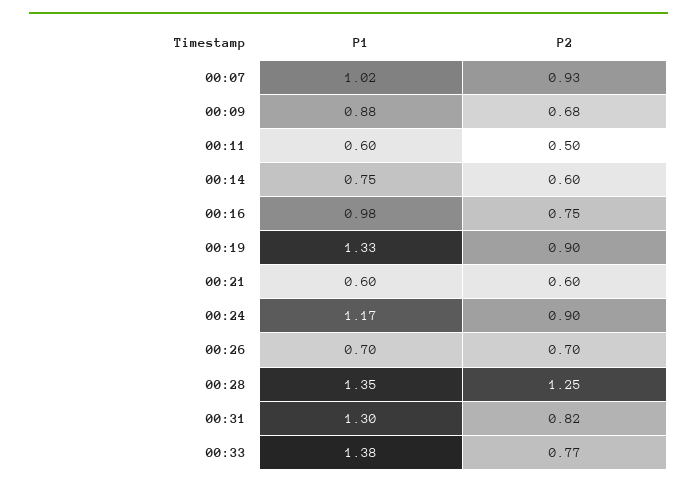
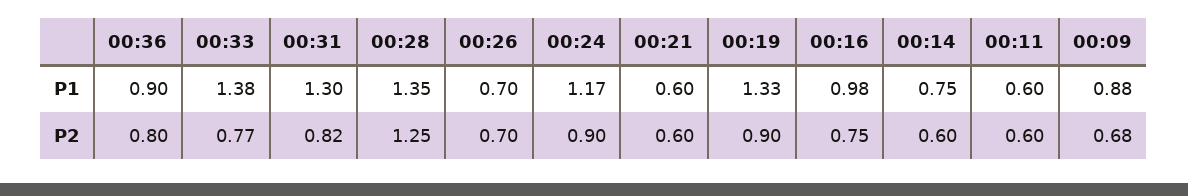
P1, 00:07: 1.02 -> none
P2, 00:07: 0.93 -> none
P2, 00:11: 0.5 -> 0.6
P1, 00:36: none -> 0.9
P2, 00:36: none -> 0.8

